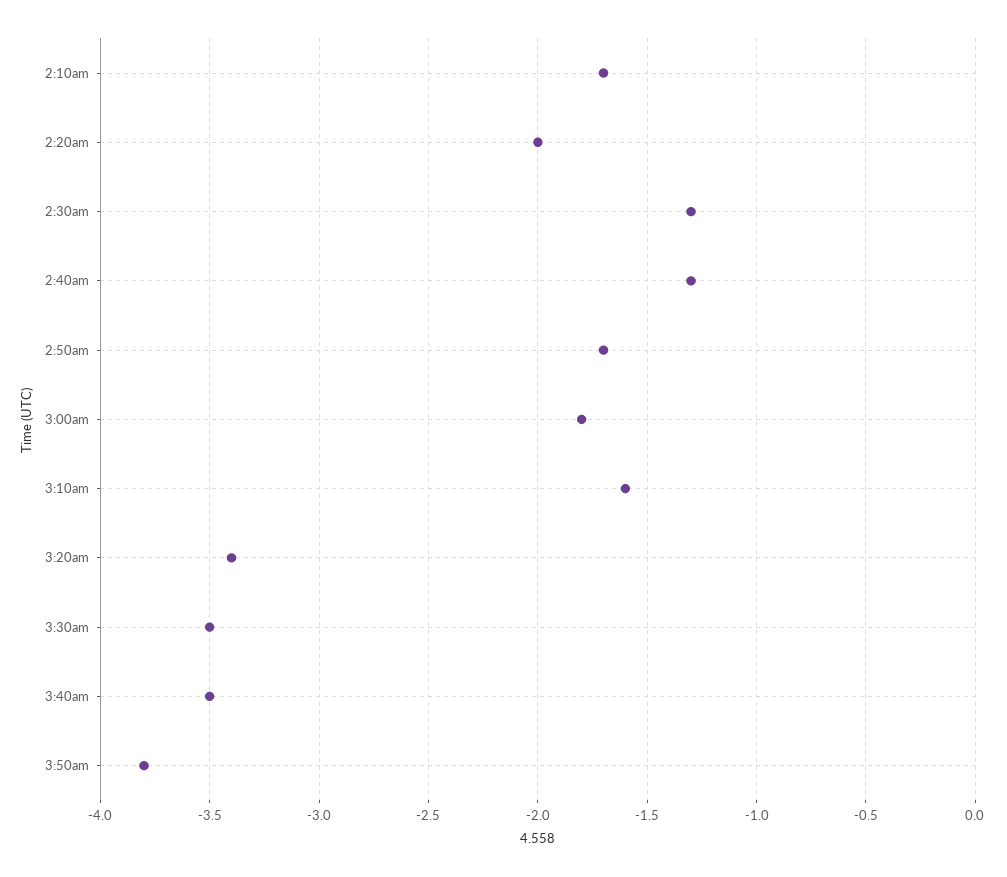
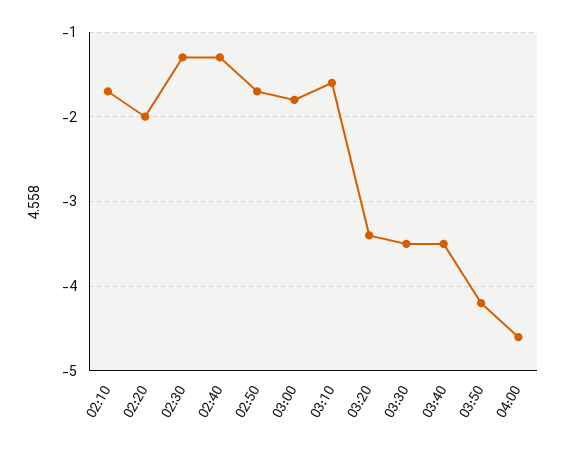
3:50am: -3.8 -> -4.2
04:00: none -> -4.6

